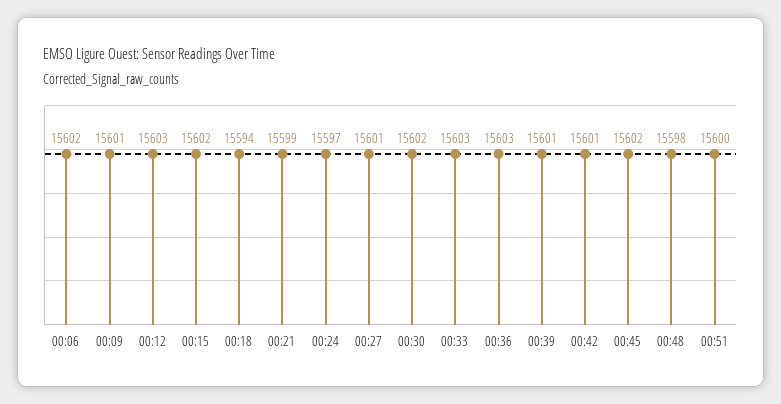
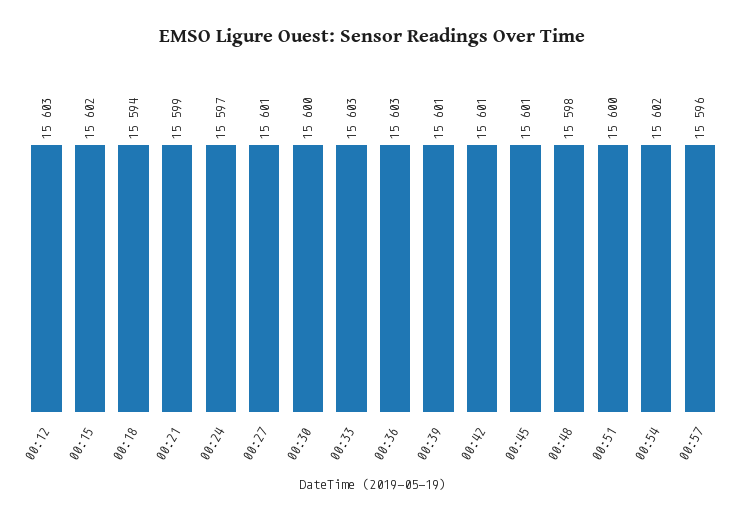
00:06: 15602 -> none
00:09: 15601 -> none
00:30: 15602 -> 15600
00:45: 15602 -> 15601
00:54: none -> 15602
00:57: none -> 15596

